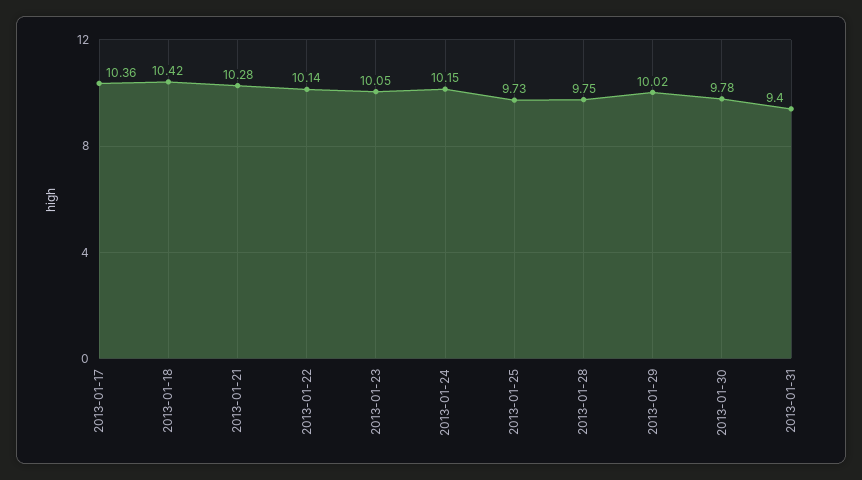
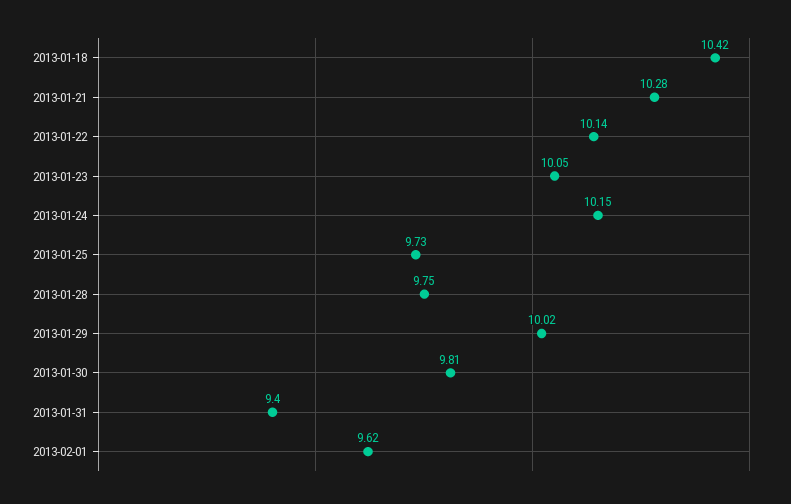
2013-01-17: 10.36 -> none
2013-01-30: 9.78 -> 9.81
2013-02-01: none -> 9.62

